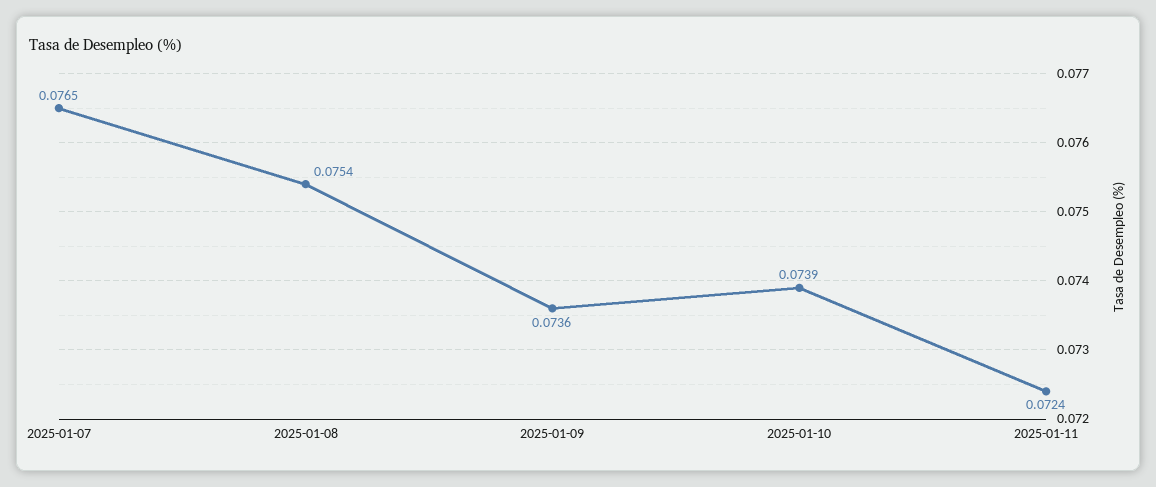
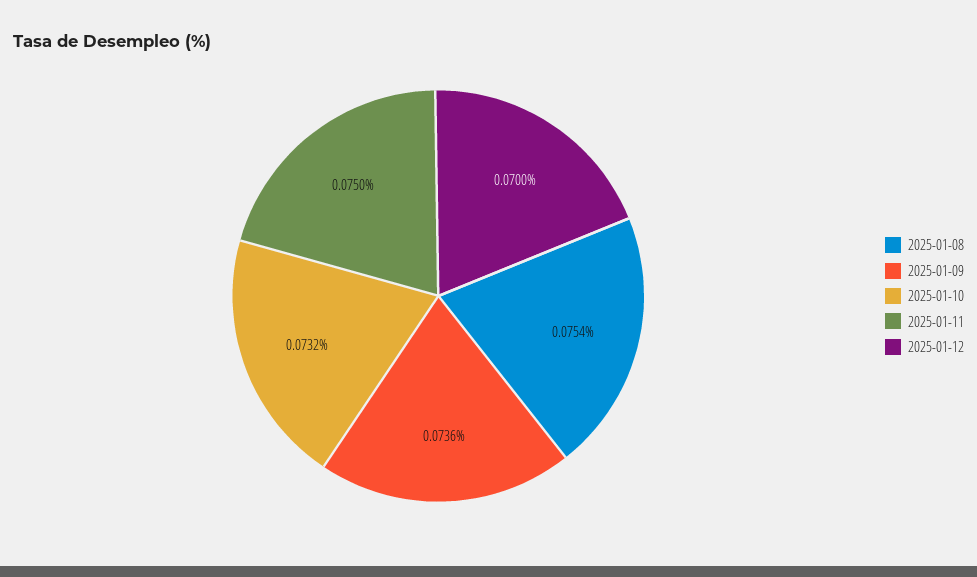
2025-01-07: 0.0765 -> none
2025-01-10: 0.0739 -> 0.0732
2025-01-11: 0.0724 -> 0.075
2025-01-12: none -> 0.07

